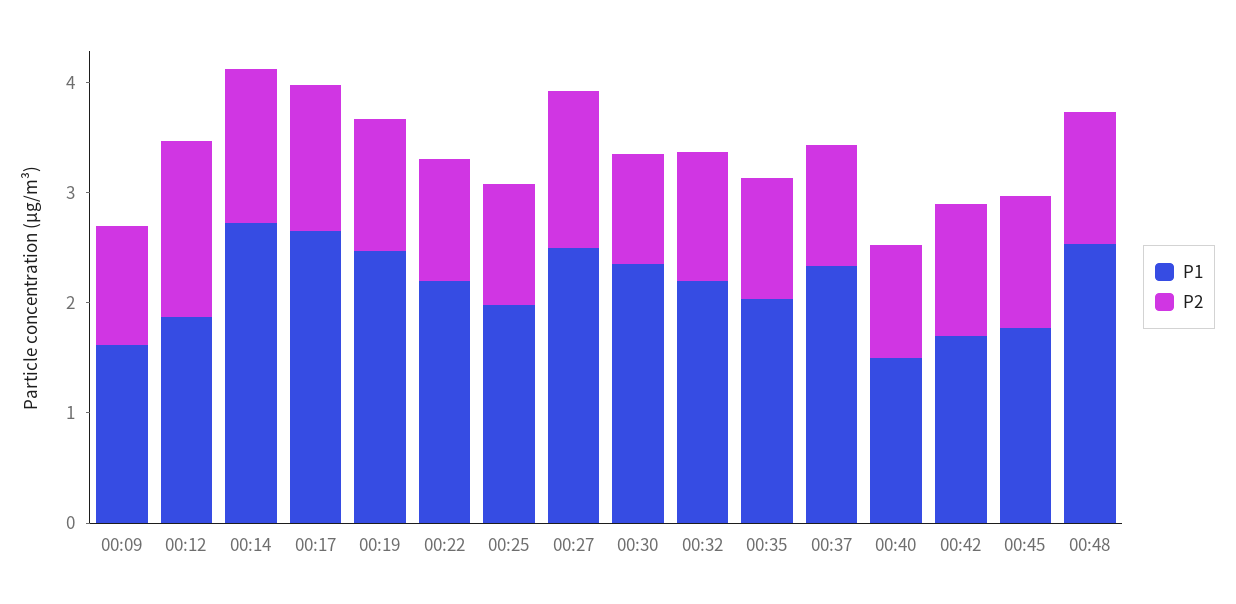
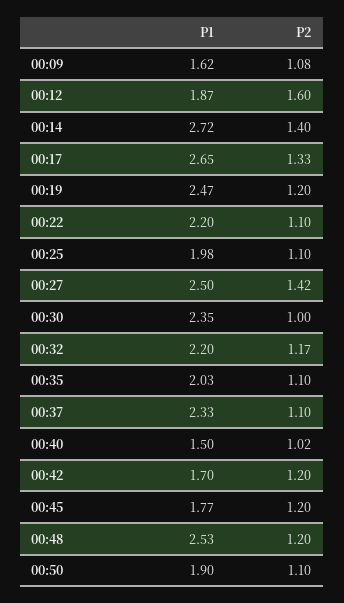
P1, 00:50: none -> 1.9
P2, 00:50: none -> 1.1

